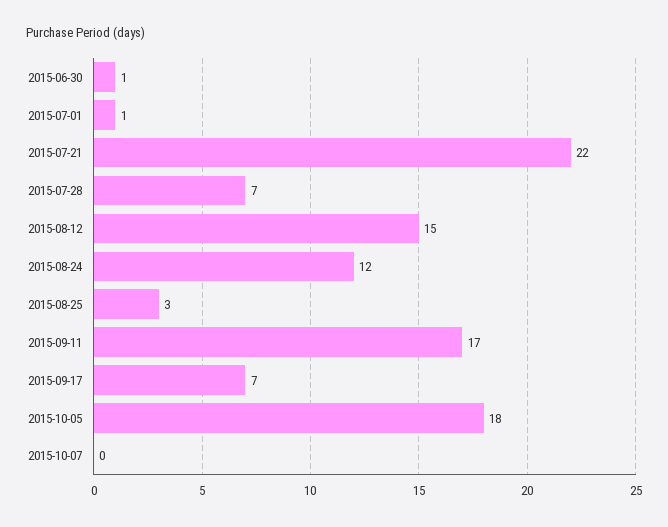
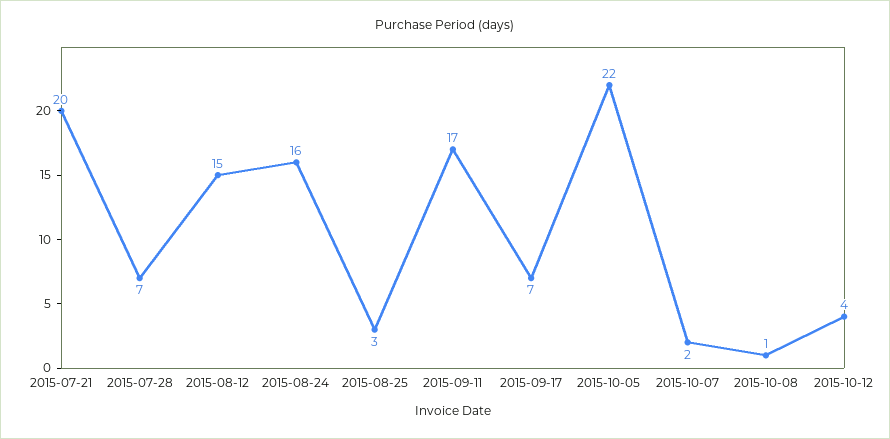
2015-06-30: 1 -> none
2015-07-01: 1 -> none
2015-07-21: 22 -> 20
2015-08-24: 12 -> 16
2015-10-05: 18 -> 22
2015-10-07: 0 -> 2
2015-10-08: none -> 1
2015-10-12: none -> 4

